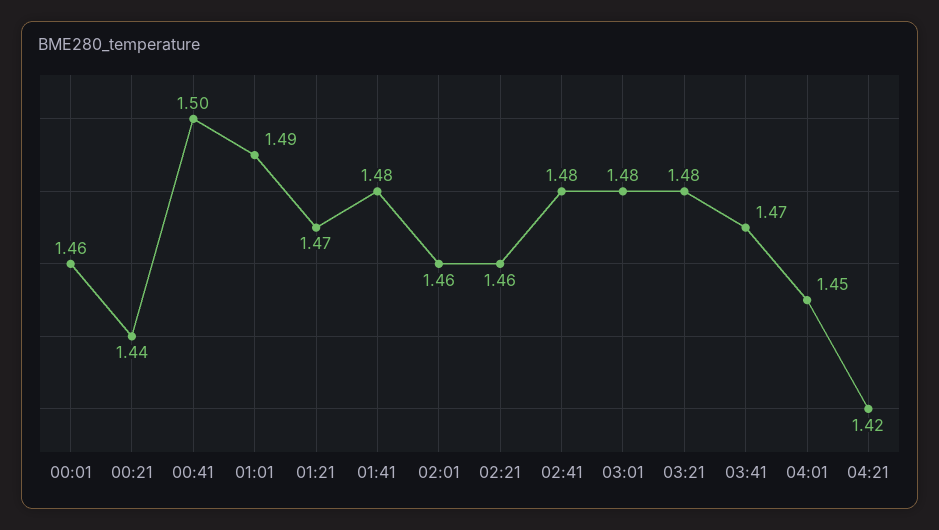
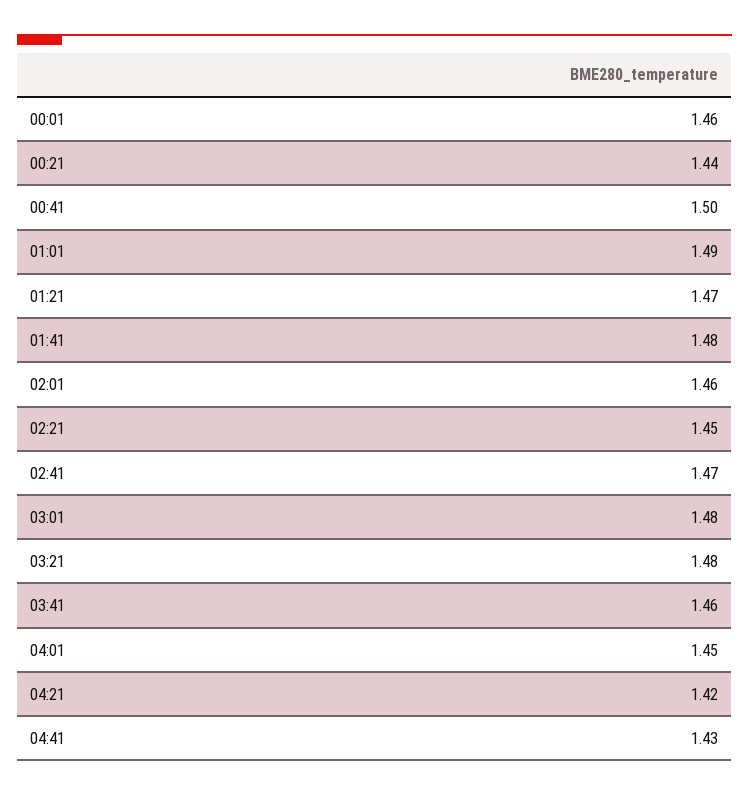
02:21: 1.46 -> 1.45
02:41: 1.48 -> 1.47
03:41: 1.47 -> 1.46
04:41: none -> 1.43

